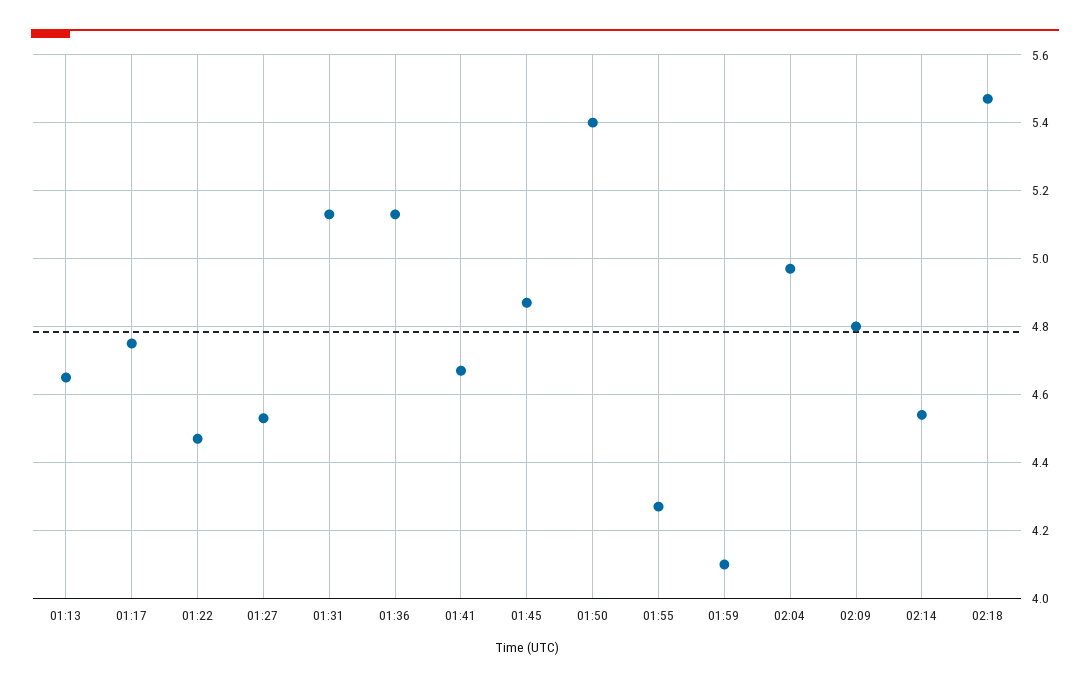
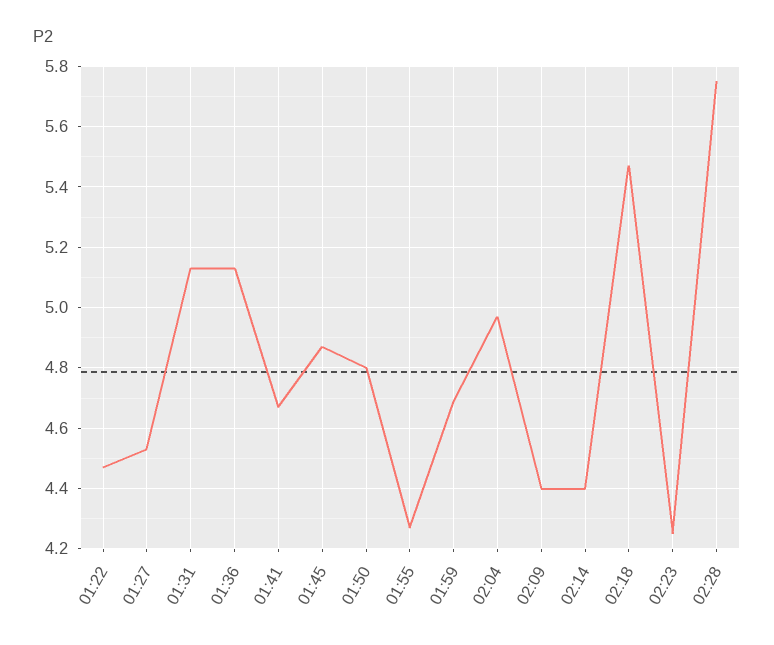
01:13: 4.65 -> none
01:17: 4.75 -> none
01:50: 5.4 -> 4.8
01:59: 4.1 -> 4.7
02:09: 4.8 -> 4.4
02:14: 4.55 -> 4.4
02:23: none -> 4.25
02:28: none -> 5.75

